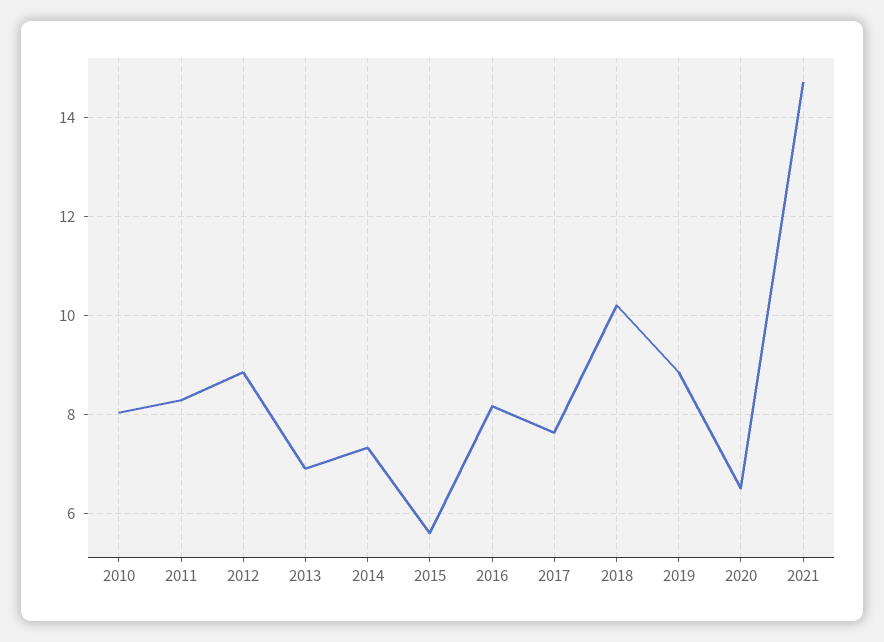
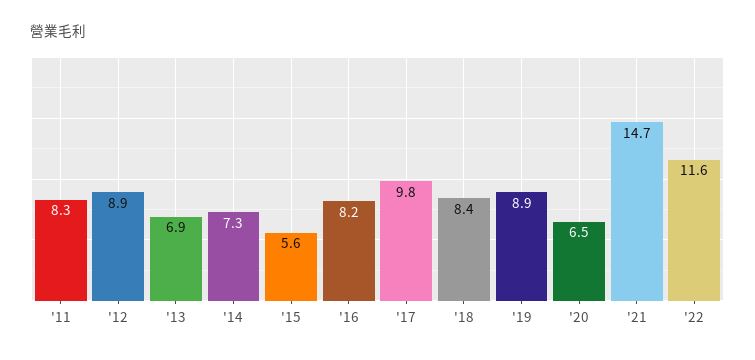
2010: 8 -> none
2017: 7.6 -> 9.8
2018: 10.2 -> 8.4
'22: none -> 11.6

